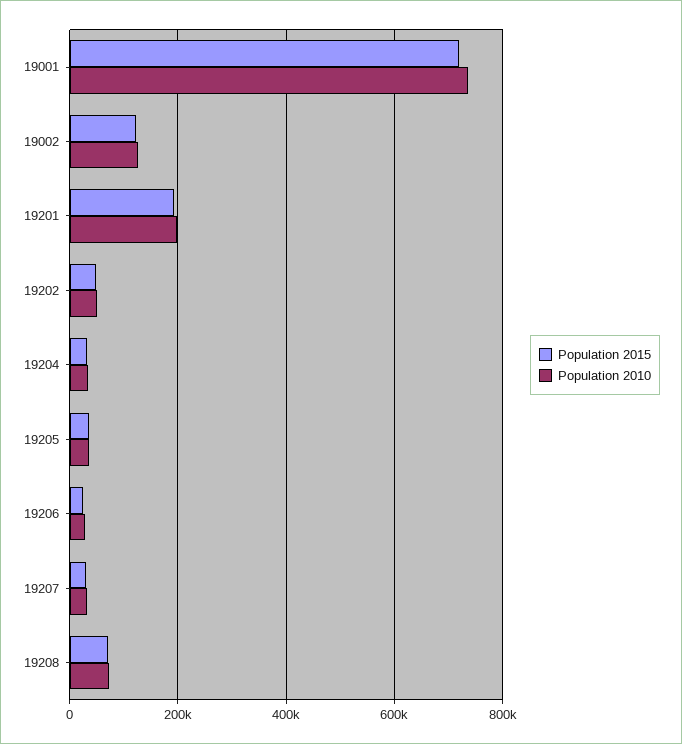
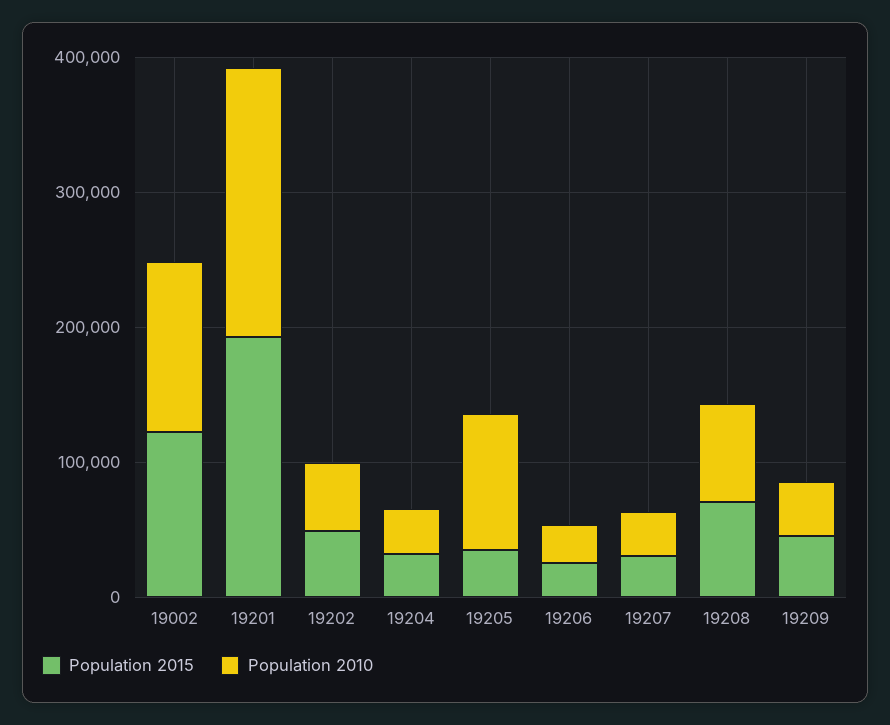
Population 2015, 19001: 720000 -> none
Population 2010, 19001: 740000 -> none
Population 2010, 19205: 40000 -> 100000
Population 2015, 19209: none -> 40000
Population 2010, 19209: none -> 40000

